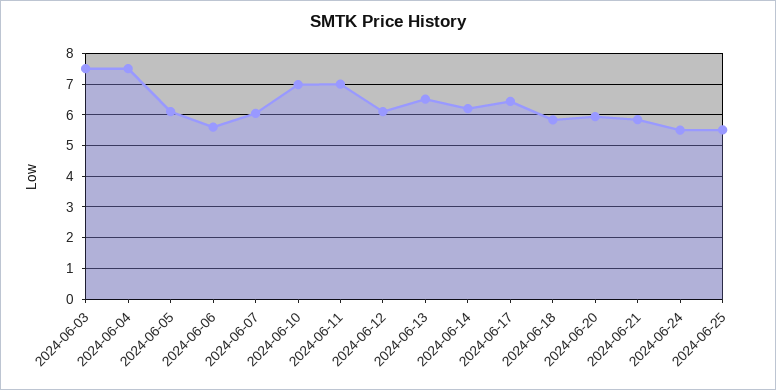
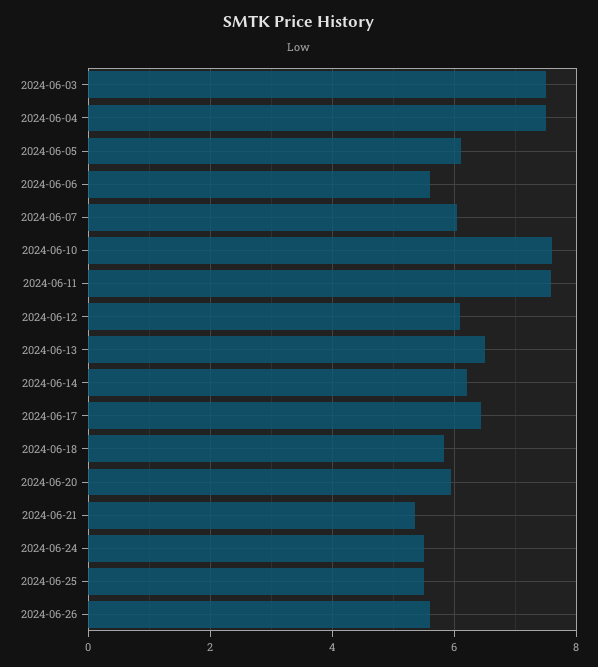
2024-06-10: 7 -> 7.6
2024-06-11: 7 -> 7.6
2024-06-21: 5.8 -> 5.4
2024-06-26: none -> 5.6

